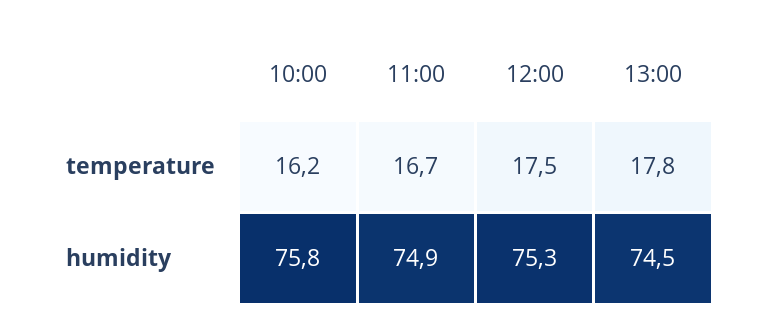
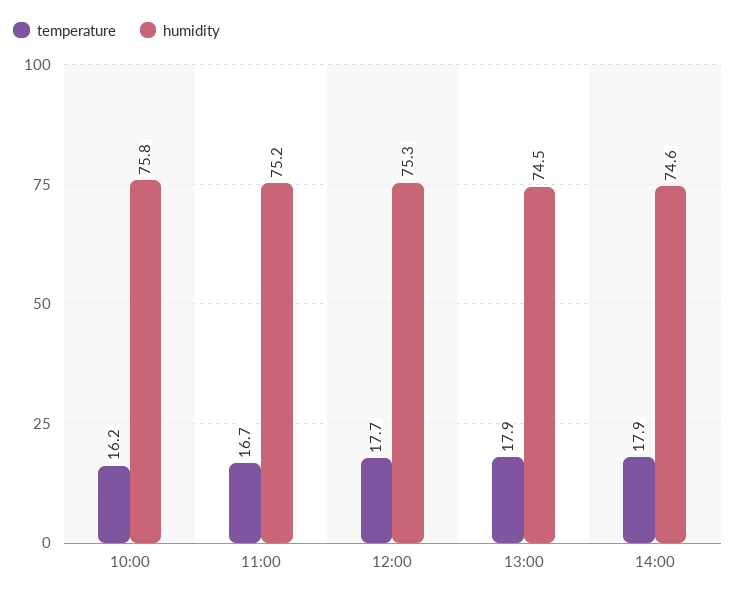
temperature, 12:00: 17.5 -> 17.7
temperature, 13:00: 17.8 -> 17.9
humidity, 11:00: 74.9 -> 75.2
temperature, 14:00: none -> 17.9
humidity, 14:00: none -> 74.6

